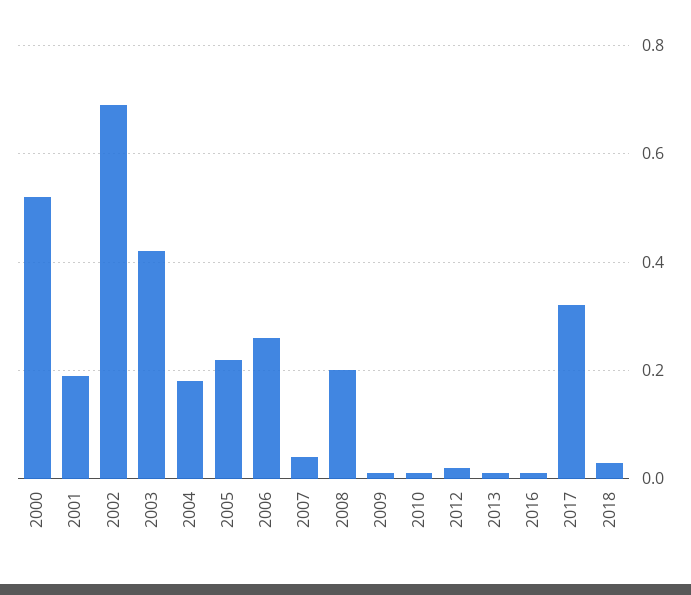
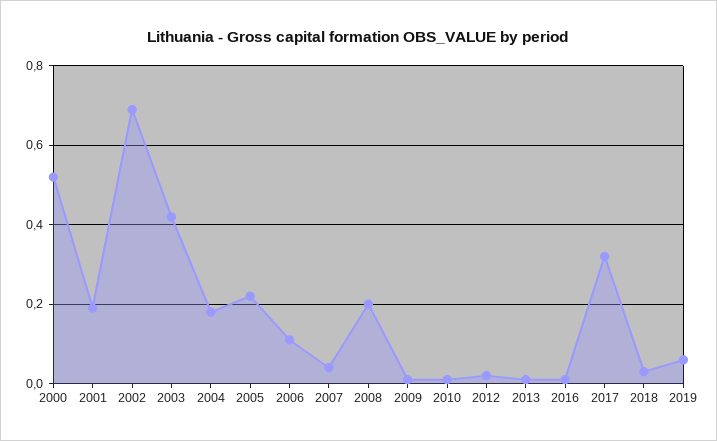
2006: 0.25 -> 0.1
2019: none -> 0.05

